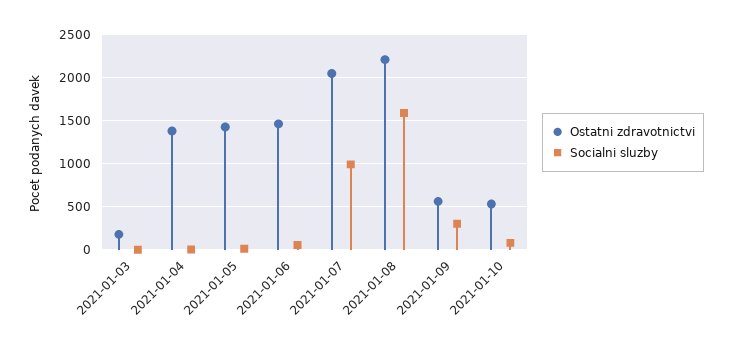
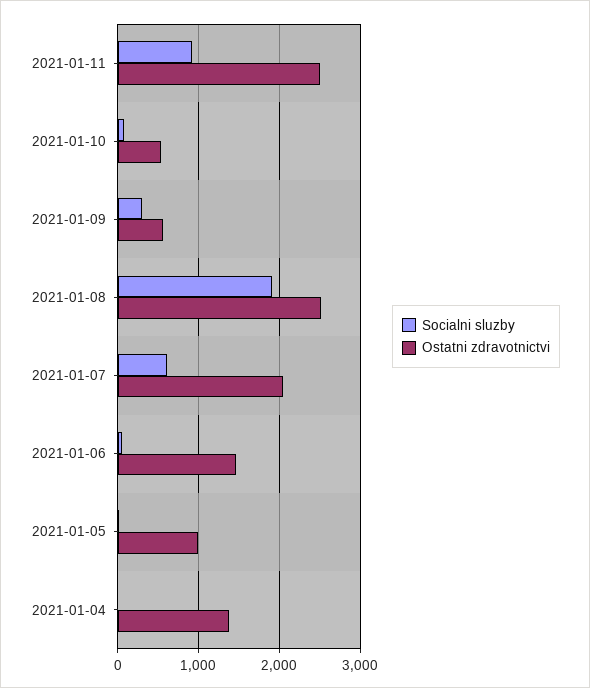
Ostatni zdravotnictvi, 2021-01-03: 200 -> none
Socialni sluzby, 2021-01-03: 0 -> none
Ostatni zdravotnictvi, 2021-01-05: 1400 -> 1000
Socialni sluzby, 2021-01-07: 1000 -> 600
Ostatni zdravotnictvi, 2021-01-08: 2200 -> 2500
Socialni sluzby, 2021-01-08: 1600 -> 1900
Socialni sluzby, 2021-01-11: none -> 900
Ostatni zdravotnictvi, 2021-01-11: none -> 2500

